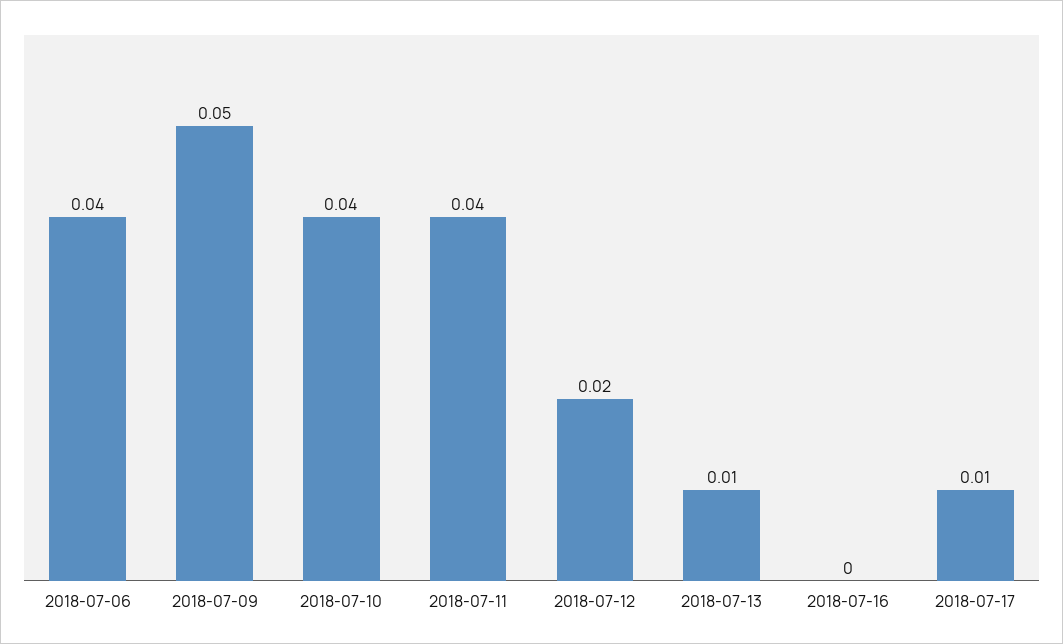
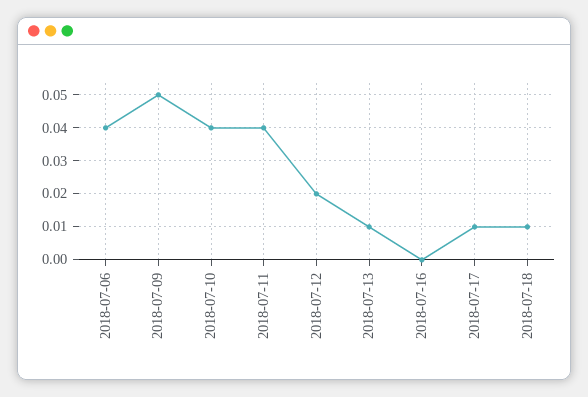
2018-07-18: none -> 0.01

